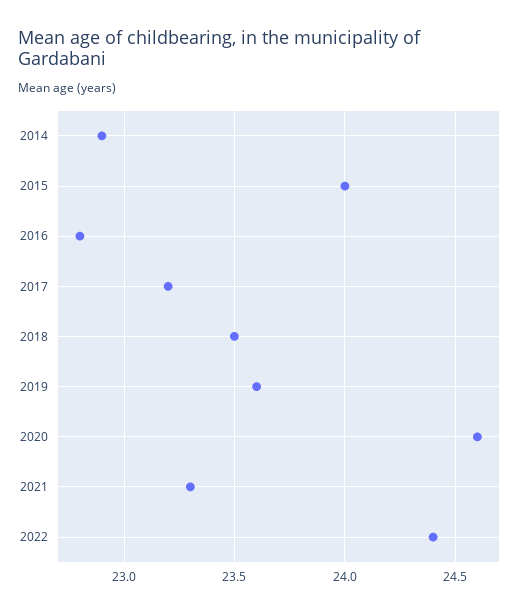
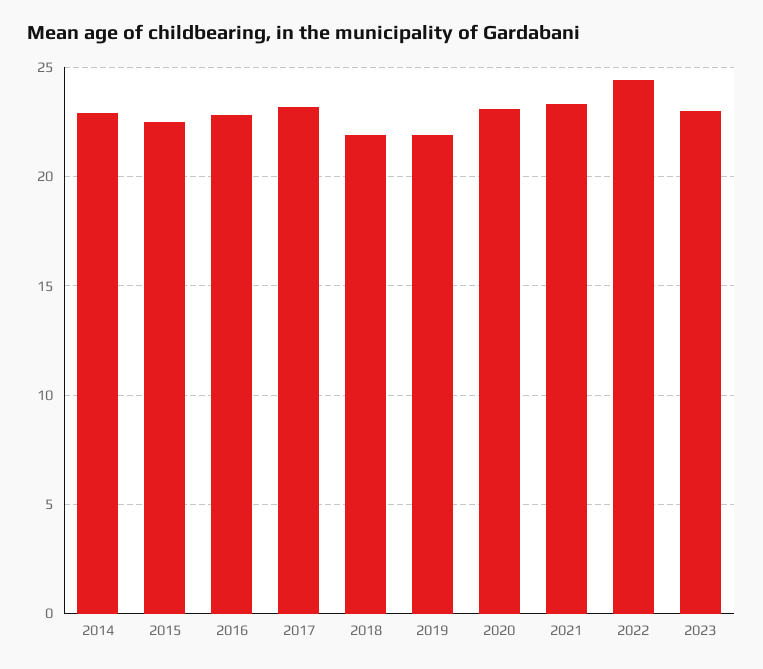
2015: 24 -> 22.5
2018: 23.5 -> 22
2019: 23.6 -> 22
2020: 24.6 -> 23
2023: none -> 23

